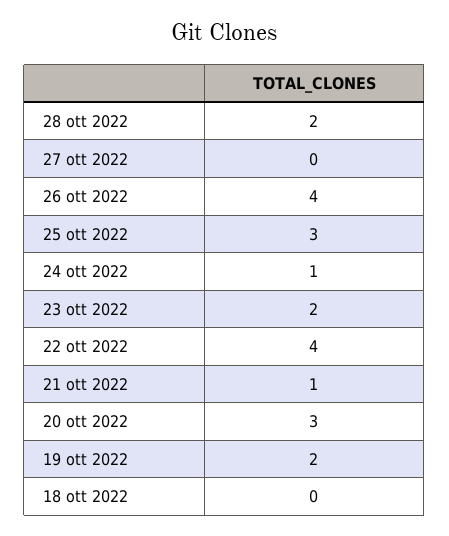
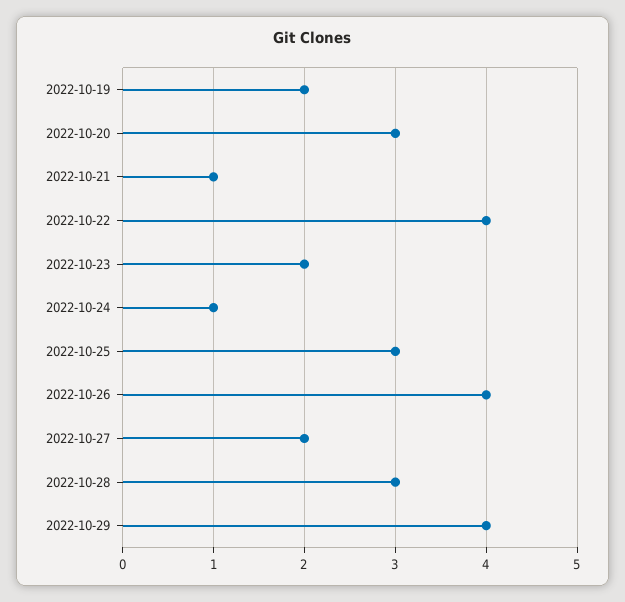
28 ott 2022: 2 -> 3
27 ott 2022: 0 -> 2
18 ott 2022: 0 -> none
2022-10-29: none -> 4

